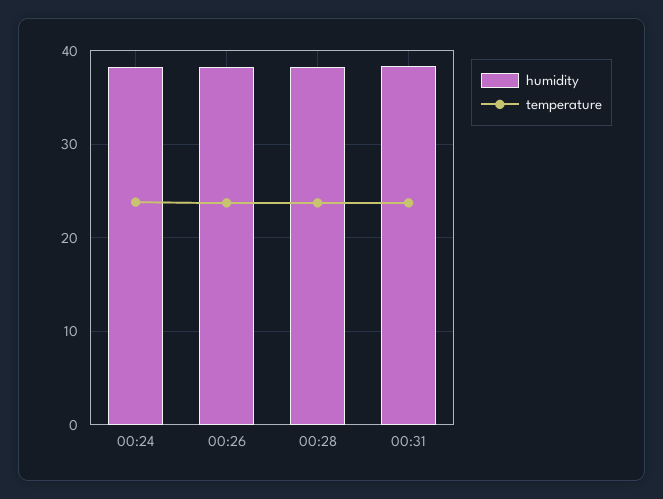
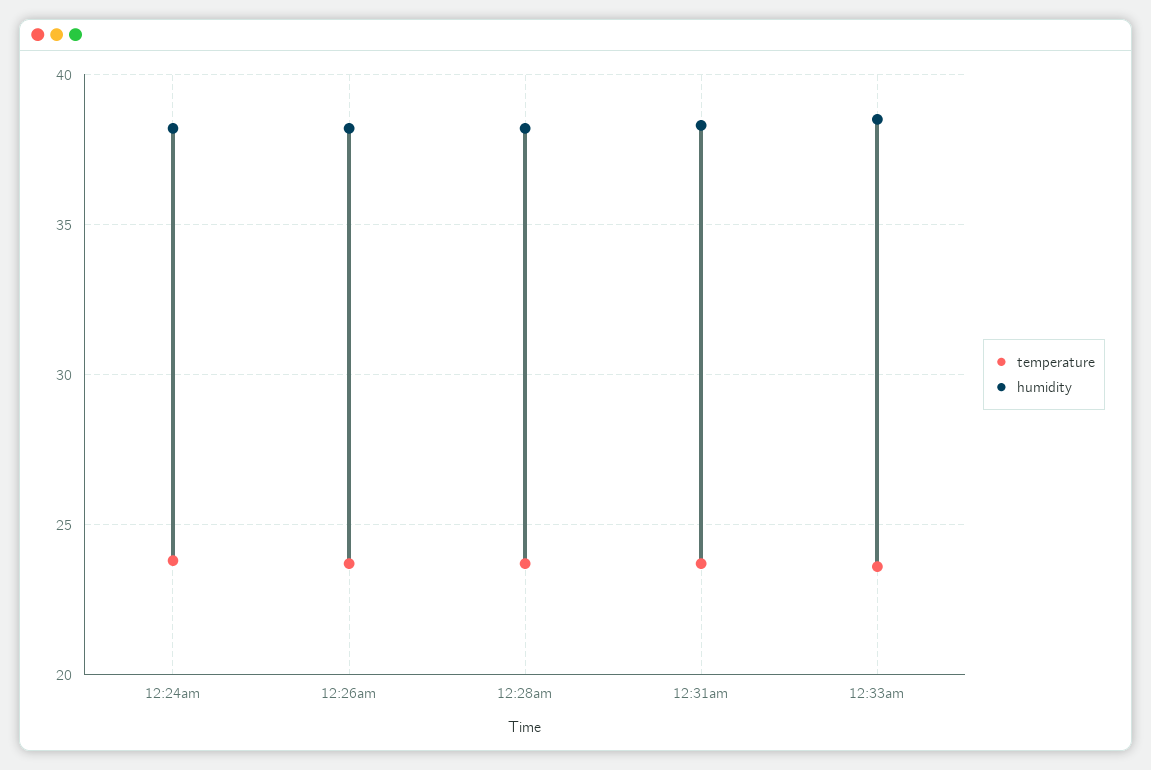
temperature, 12:33am: none -> 23.5
humidity, 12:33am: none -> 38.5

